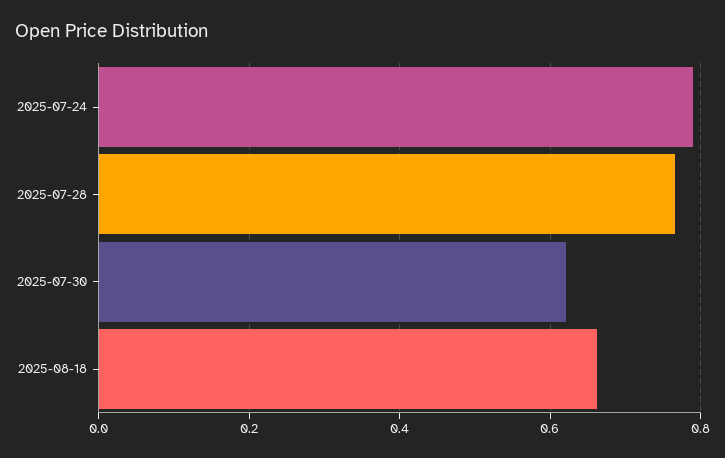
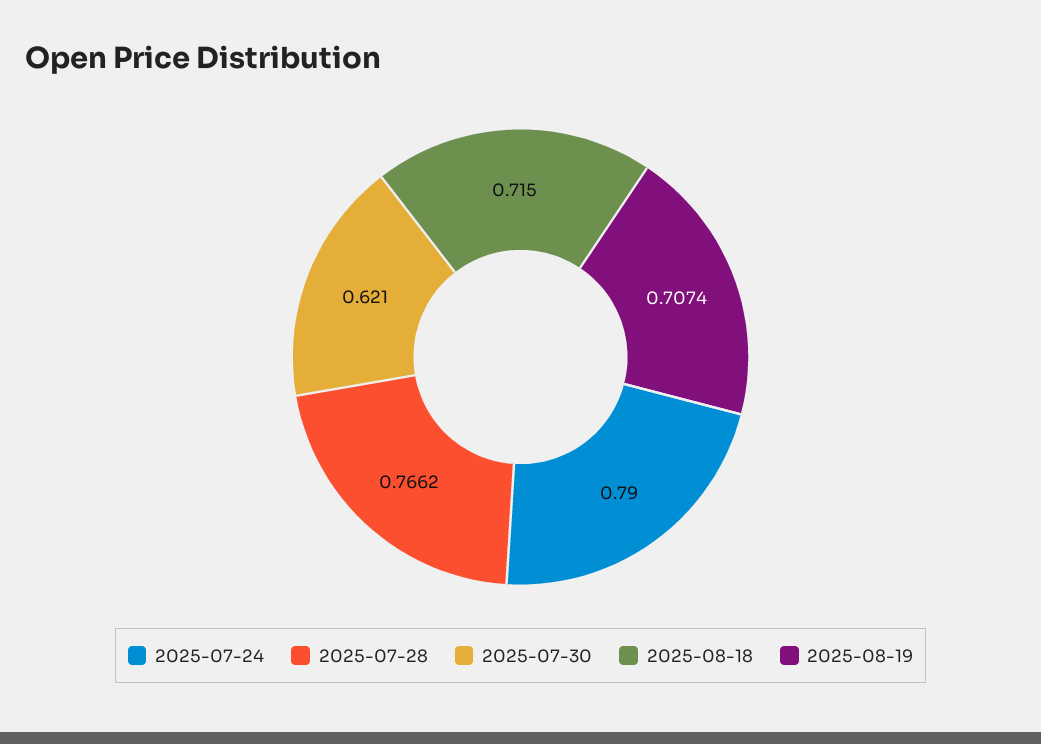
2025-08-18: 0.66 -> 0.715
2025-08-19: none -> 0.7074

